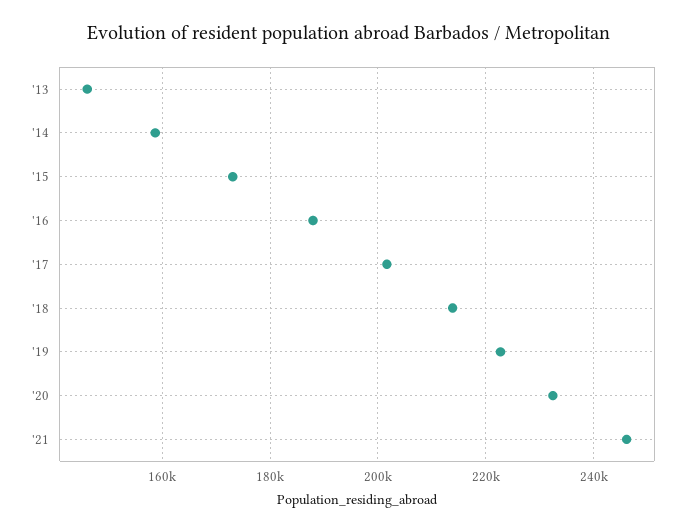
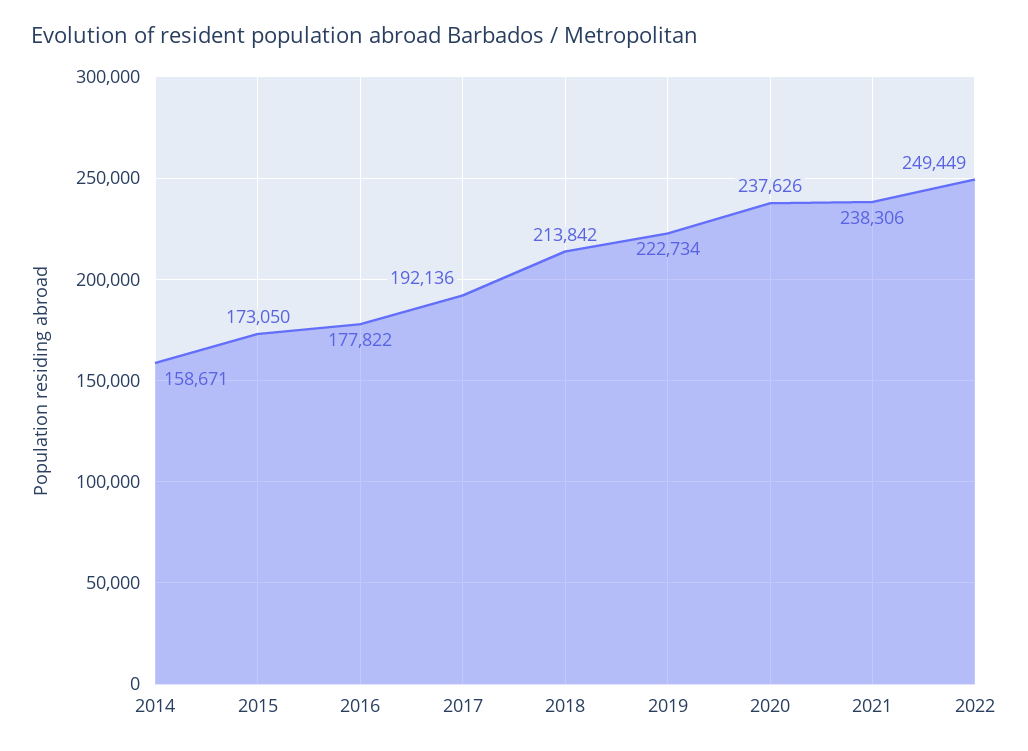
'13: 146000 -> none
'16: 188000 -> 177822
'17: 202000 -> 192136
'20: 232000 -> 237626
'21: 246000 -> 238306
2022: none -> 249449

